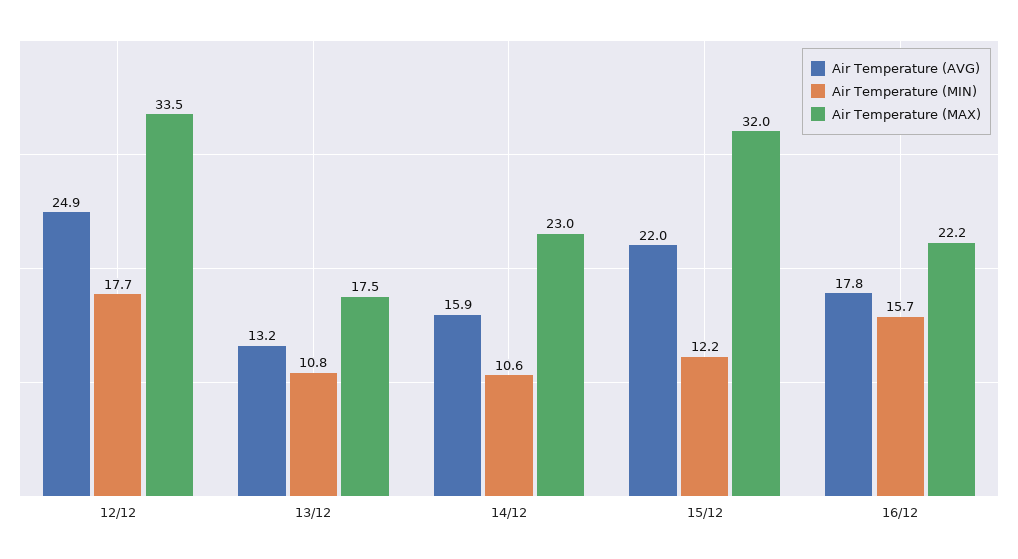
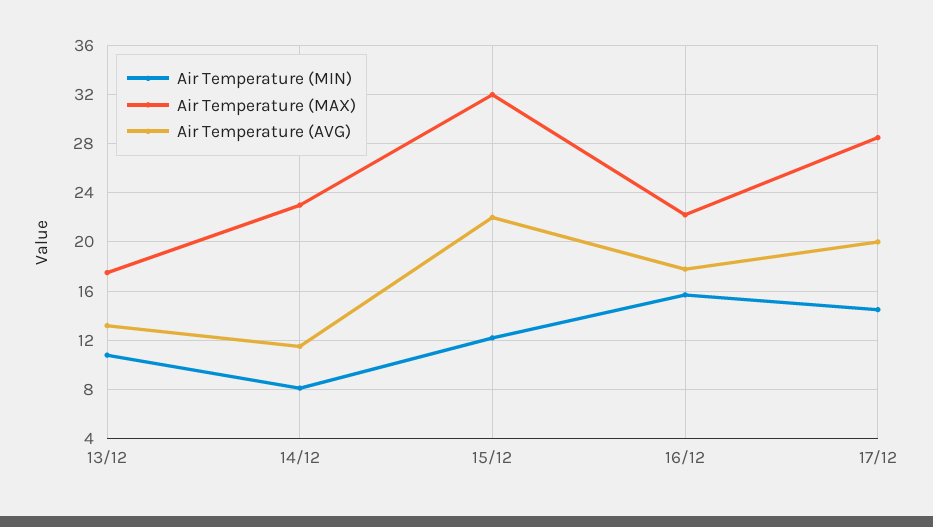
Air Temperature (AVG), 12/12: 24.9 -> none
Air Temperature (MIN), 12/12: 17.7 -> none
Air Temperature (MAX), 12/12: 33.5 -> none
Air Temperature (AVG), 14/12: 15.9 -> 11.5
Air Temperature (MIN), 14/12: 10.6 -> 8
Air Temperature (MIN), 17/12: none -> 14.5
Air Temperature (MAX), 17/12: none -> 28.5
Air Temperature (AVG), 17/12: none -> 20

